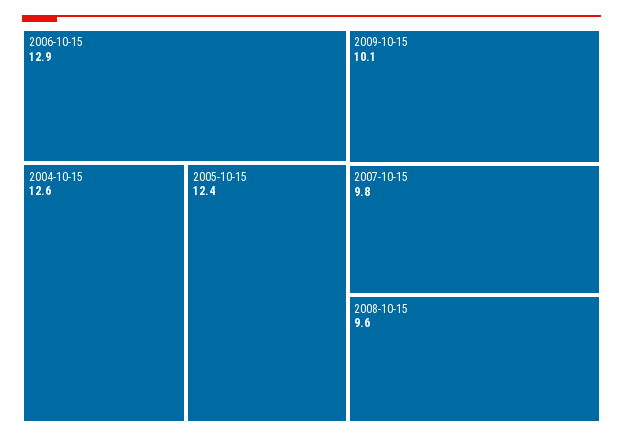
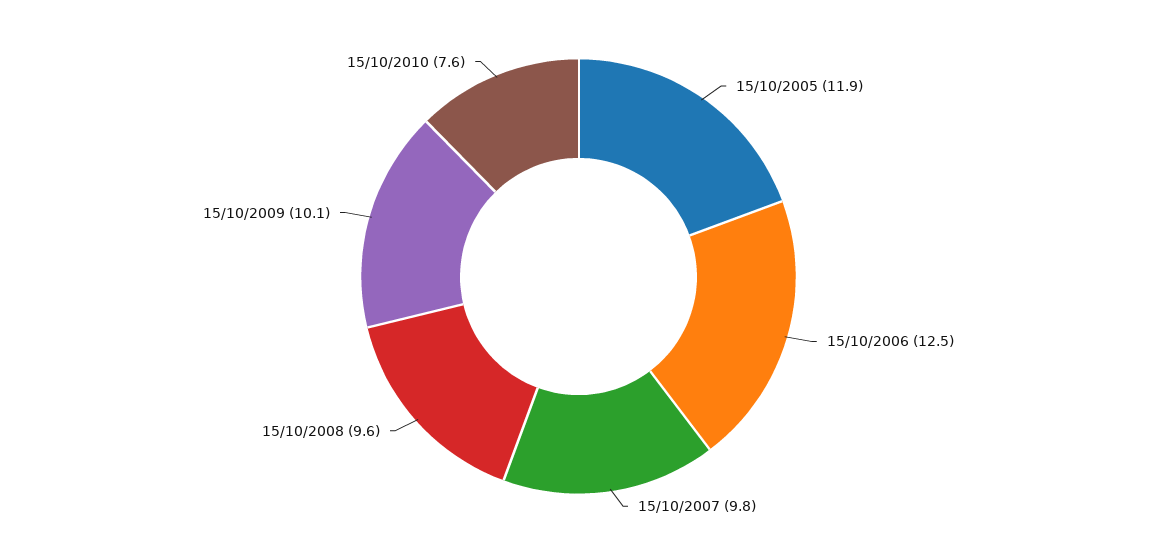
2006-10-15: 12.9 -> 12.5
2004-10-15: 12.6 -> none
2005-10-15: 12.4 -> 11.9
15/10/2010: none -> 7.6

